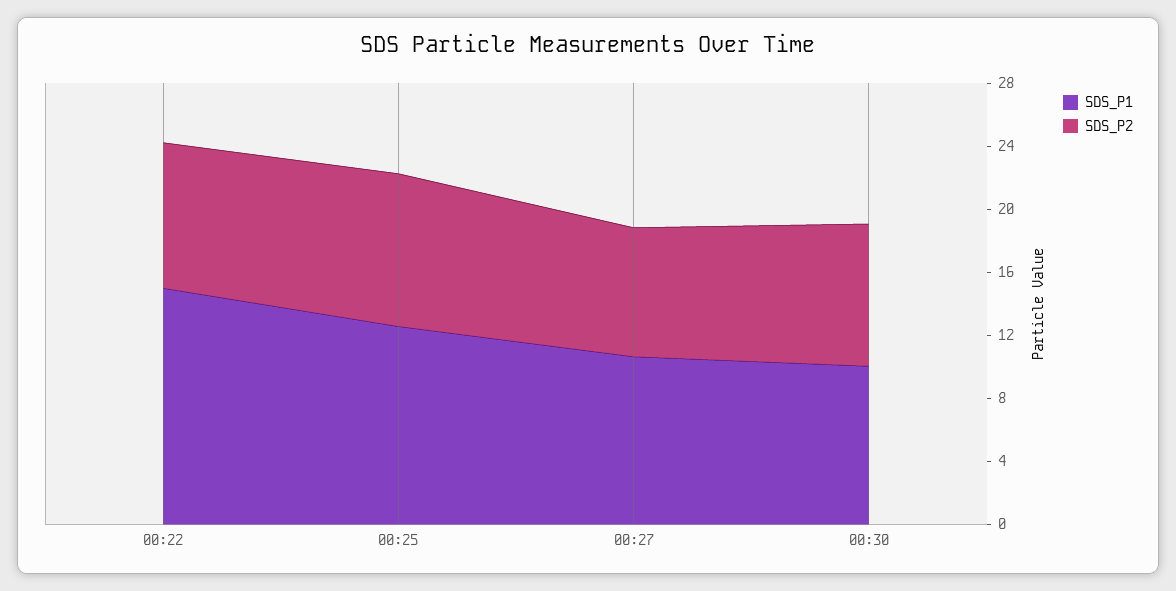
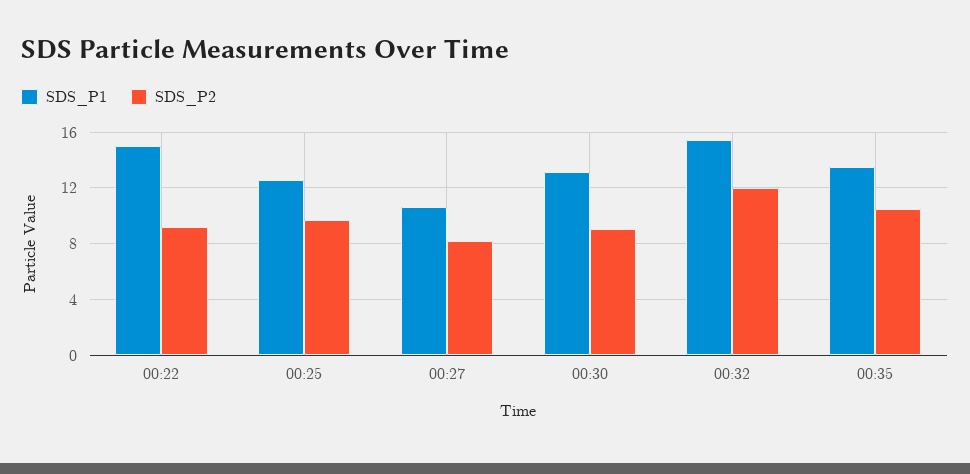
SDS_P1, 00:30: 10 -> 13
SDS_P1, 00:32: none -> 15.5
SDS_P2, 00:32: none -> 12
SDS_P1, 00:35: none -> 13.5
SDS_P2, 00:35: none -> 10.5

